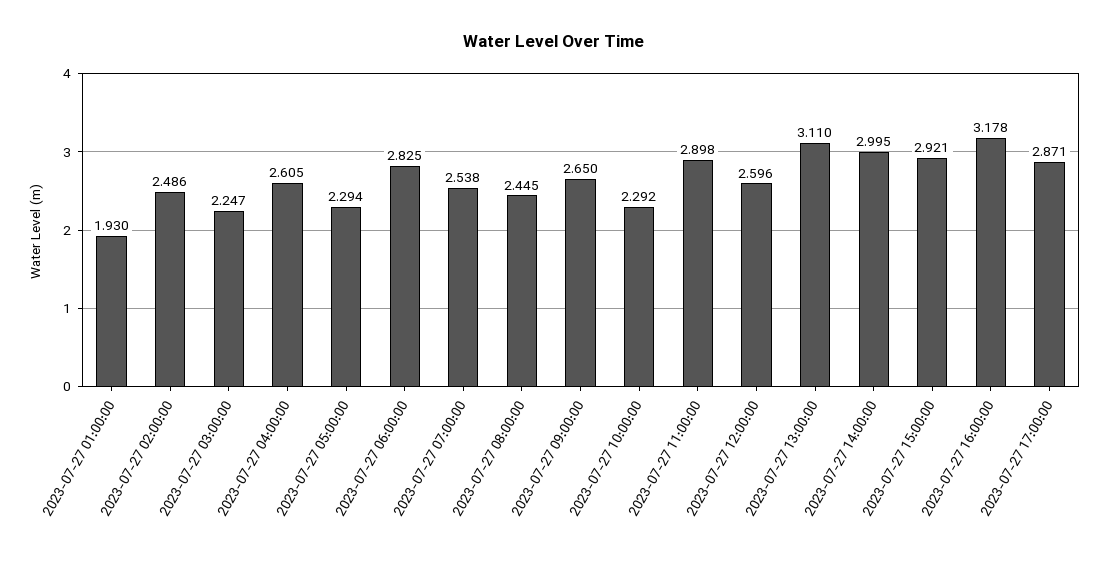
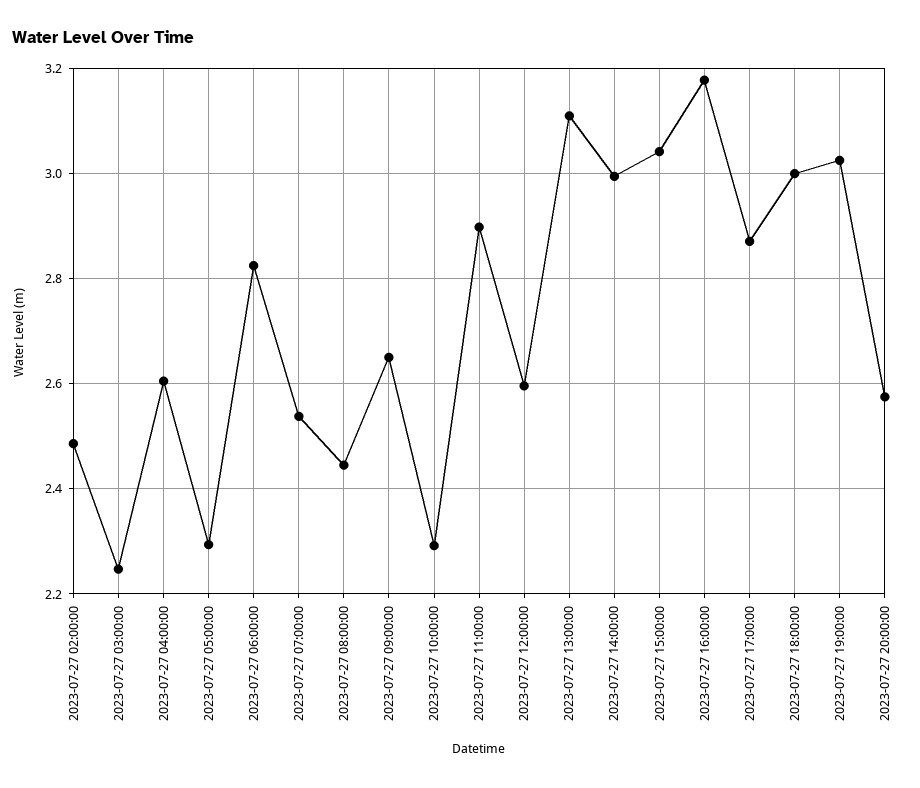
2023-07-27 01:00:00: 1.93 -> none
2023-07-27 15:00:00: 2.921 -> 3.04
2023-07-27 18:00:00: none -> 3
2023-07-27 19:00:00: none -> 3.02
2023-07-27 20:00:00: none -> 2.58

